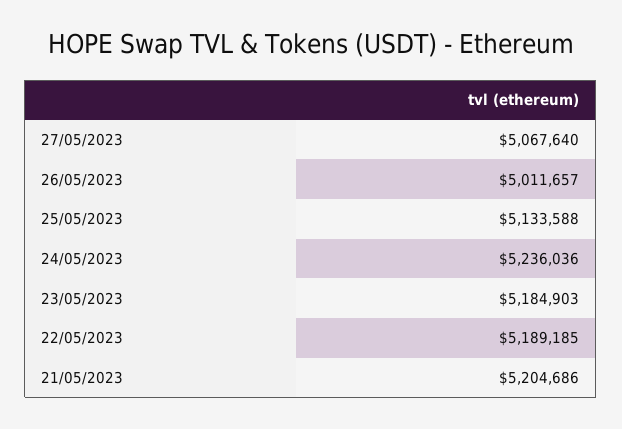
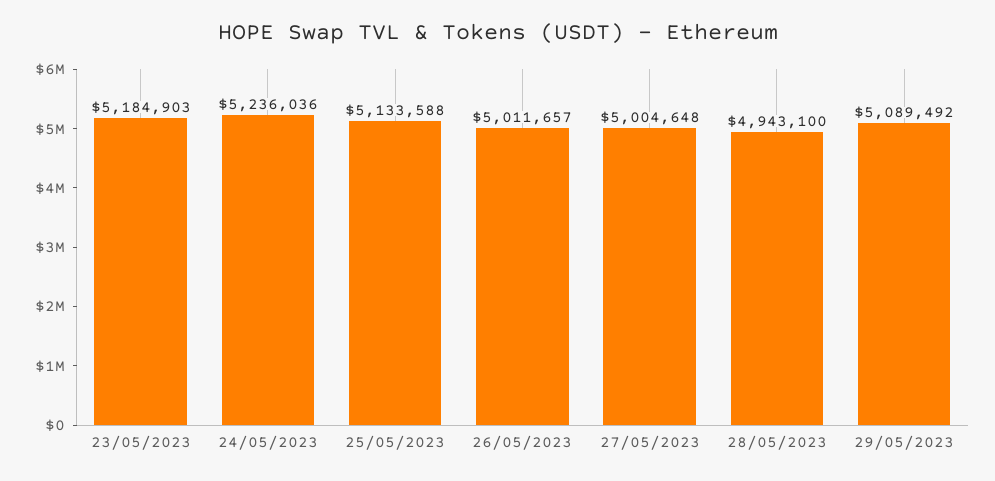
27/05/2023: 5067640 -> 5004648
22/05/2023: 5189185 -> none
21/05/2023: 5204686 -> none
28/05/2023: none -> 4943100
29/05/2023: none -> 5089492

